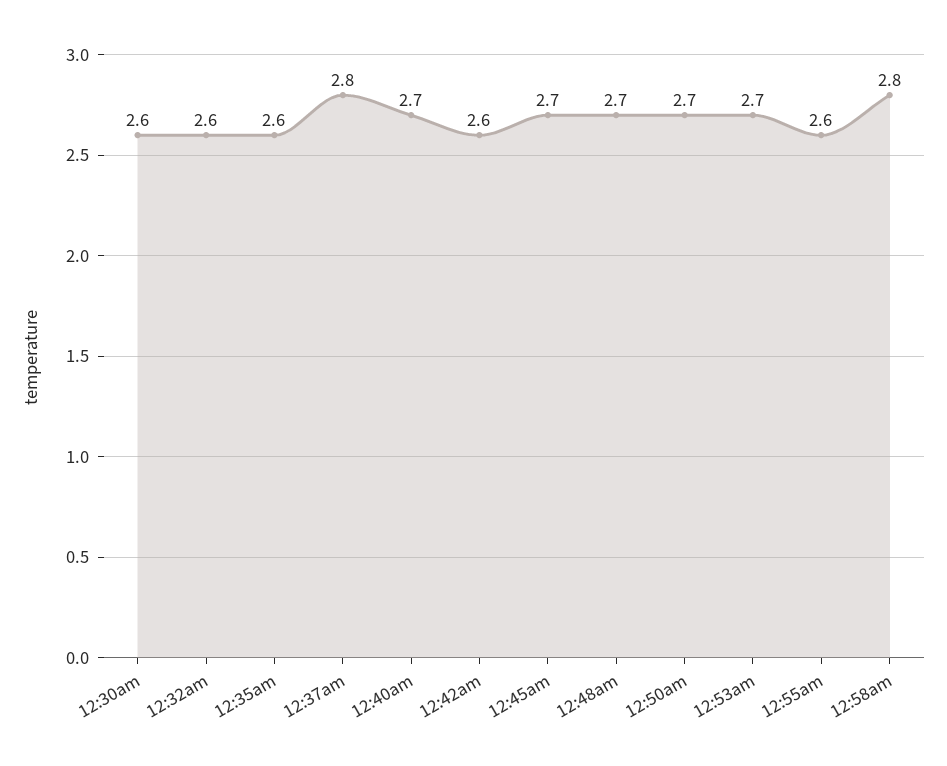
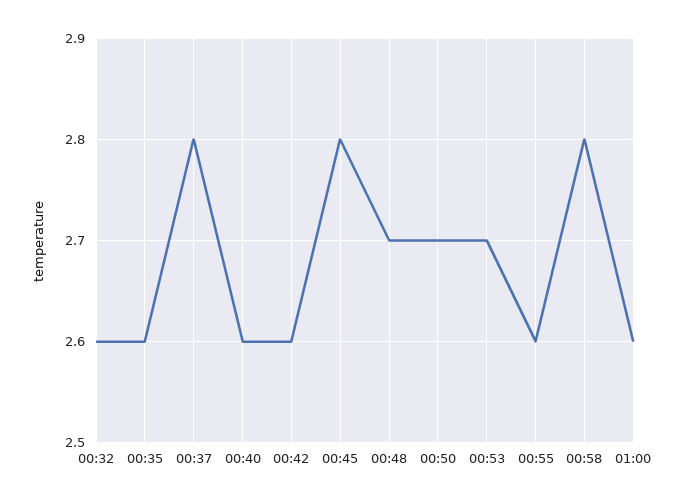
12:30am: 2.6 -> none
12:40am: 2.7 -> 2.6
12:45am: 2.7 -> 2.8
01:00: none -> 2.6

